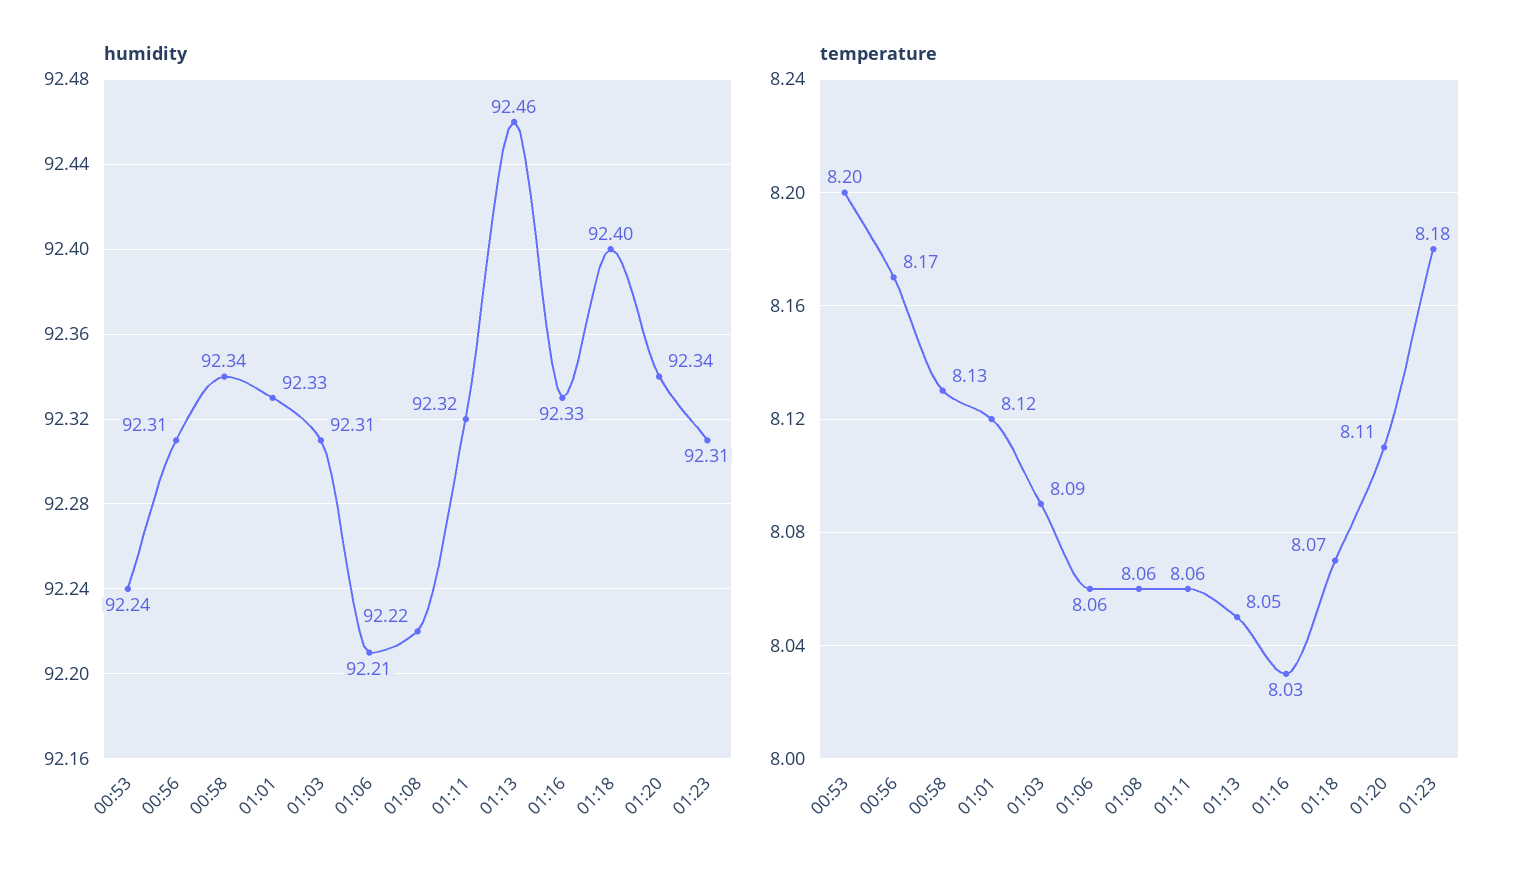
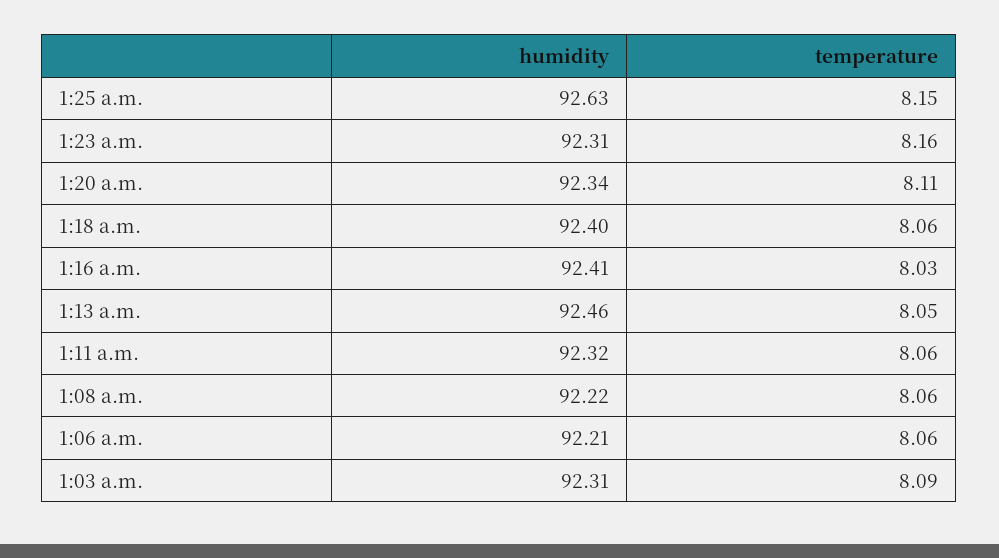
humidity, 00:53: 92.24 -> none
humidity, 00:56: 92.31 -> none
humidity, 00:58: 92.34 -> none
humidity, 01:01: 92.33 -> none
humidity, 01:16: 92.33 -> 92.41
temperature, 00:53: 8.2 -> none
temperature, 00:56: 8.17 -> none
temperature, 00:58: 8.13 -> none
temperature, 01:01: 8.12 -> none
temperature, 01:18: 8.07 -> 8.06
temperature, 01:23: 8.18 -> 8.16
humidity, 1:25 a.m.: none -> 92.63
temperature, 1:25 a.m.: none -> 8.15

